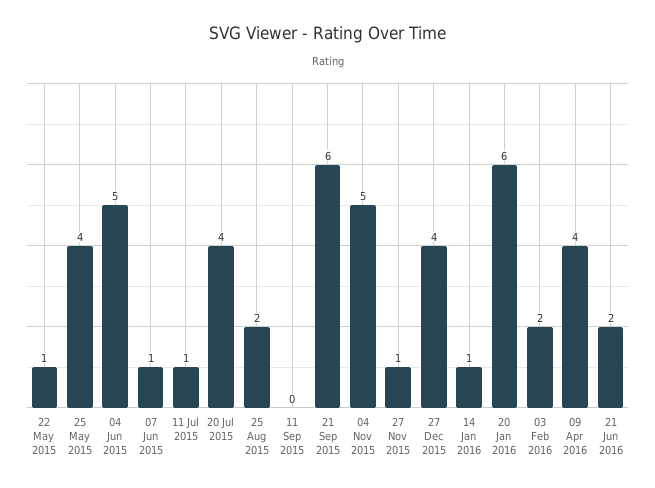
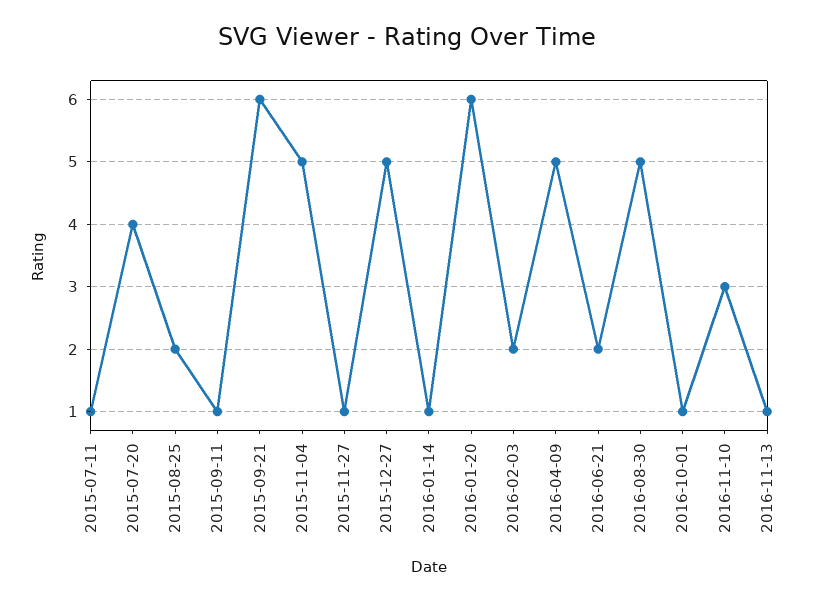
22 May 2015: 1 -> none
25 May 2015: 4 -> none
04 Jun 2015: 5 -> none
07 Jun 2015: 1 -> none
11 Sep 2015: 0 -> 1
27 Dec 2015: 4 -> 5
09 Apr 2016: 4 -> 5
2016-08-30: none -> 5
2016-10-01: none -> 1
2016-11-10: none -> 3
2016-11-13: none -> 1

